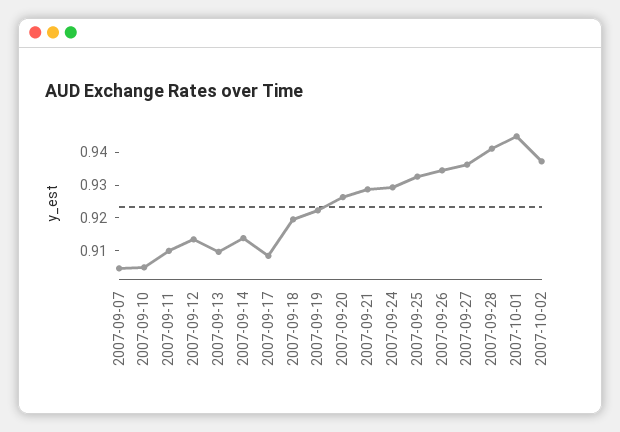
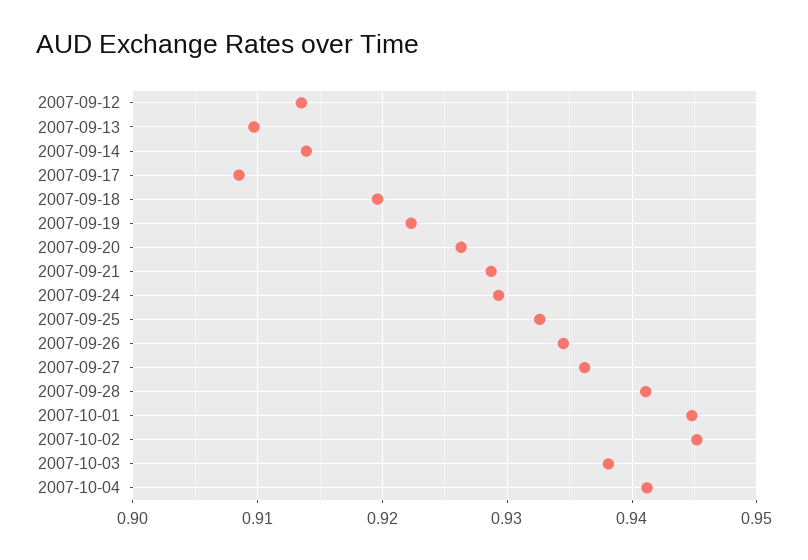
2007-09-07: 0.905 -> none
2007-09-10: 0.905 -> none
2007-09-11: 0.91 -> none
2007-10-02: 0.9375 -> 0.945
2007-10-03: none -> 0.938
2007-10-04: none -> 0.941

